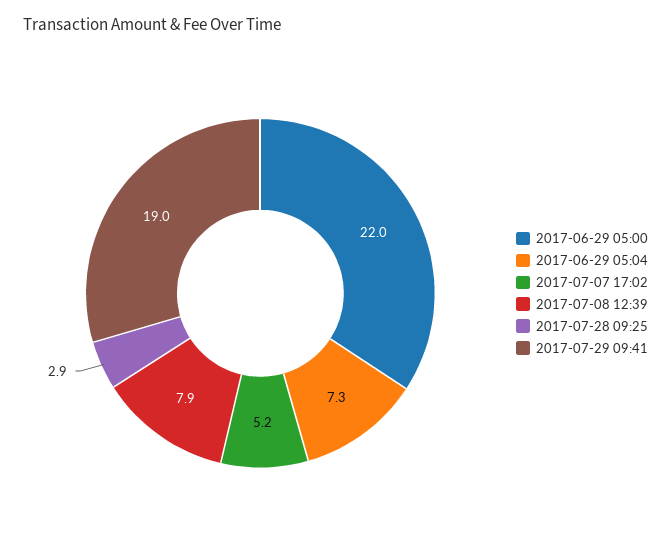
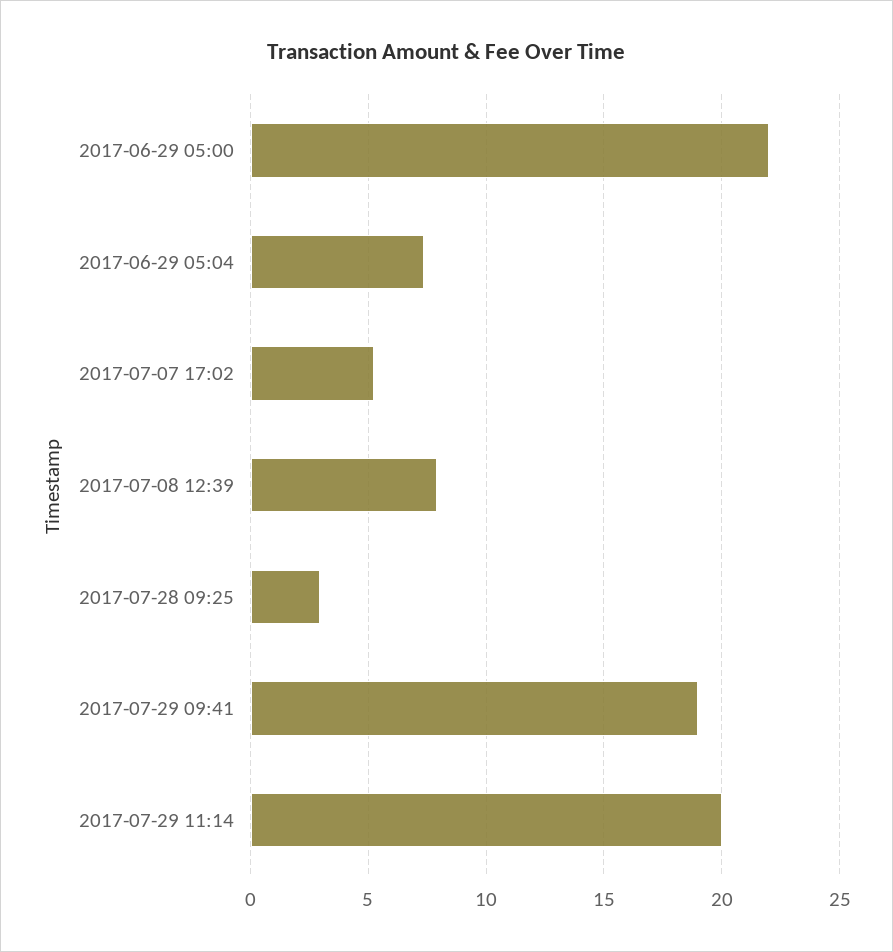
2017-07-29 11:14: none -> 20

